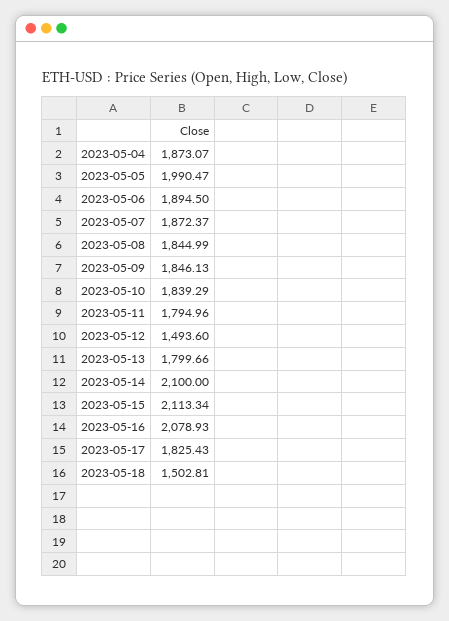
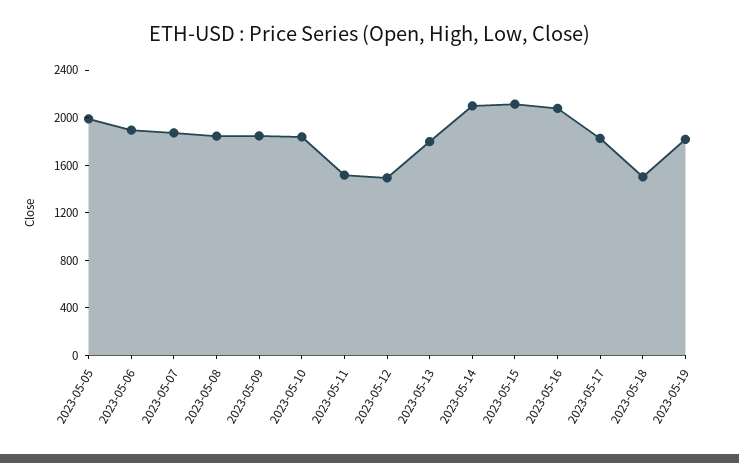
2023-05-04: 1873.07 -> none
2023-05-11: 1794.96 -> 1500
2023-05-19: none -> 1800

